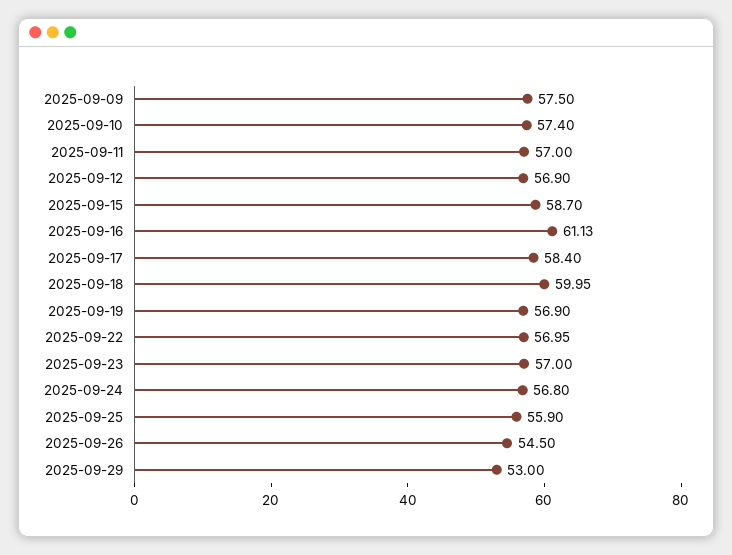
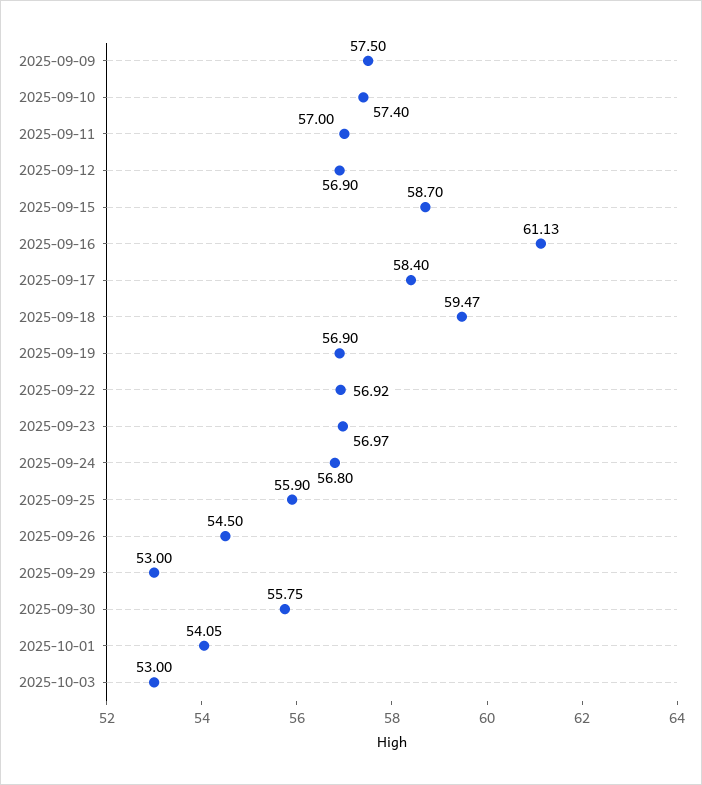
2025-09-18: 59.95 -> 59.47
2025-09-22: 56.95 -> 56.92
2025-09-23: 57 -> 56.97
2025-09-30: none -> 55.75
2025-10-01: none -> 54.05
2025-10-03: none -> 53

